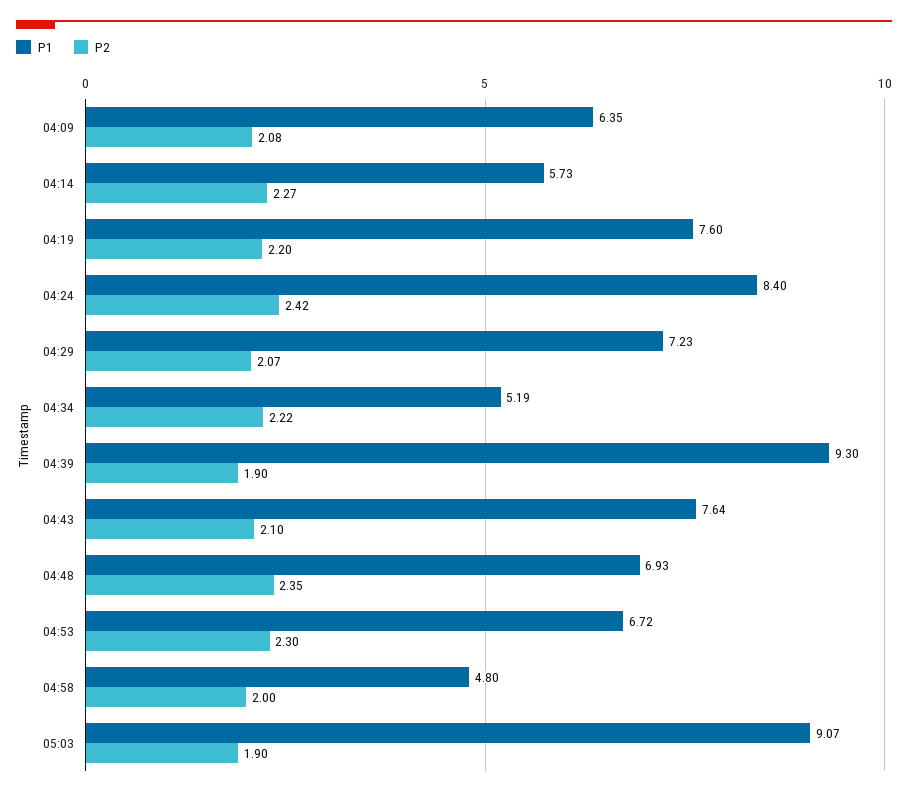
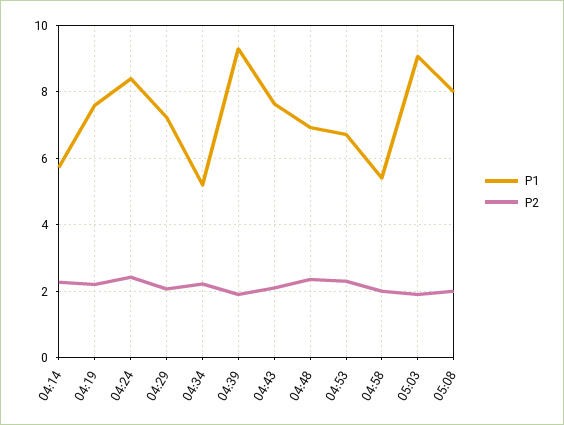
P1, 04:09: 6.35 -> none
P2, 04:09: 2.08 -> none
P1, 04:58: 4.8 -> 5.4
P1, 05:08: none -> 8
P2, 05:08: none -> 2

